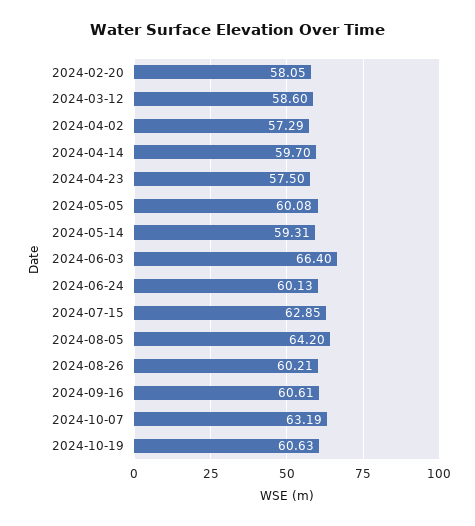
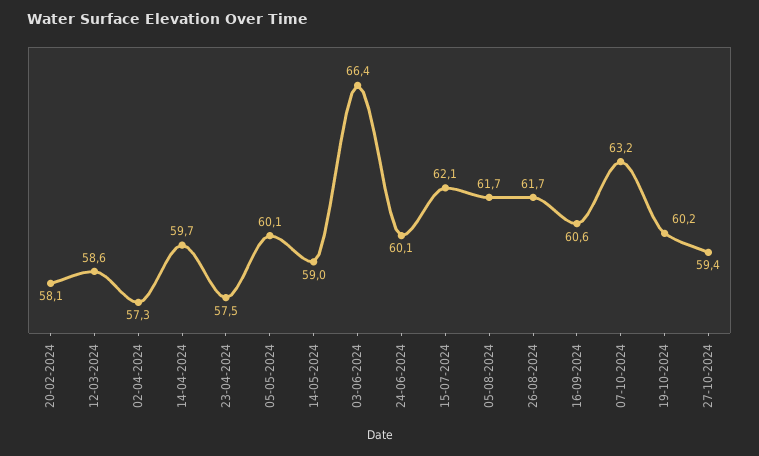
2024-05-14: 59.31 -> 59
2024-07-15: 62.85 -> 62.1
2024-08-05: 64.2 -> 61.7
2024-08-26: 60.21 -> 61.7
2024-10-19: 60.63 -> 60.2
27-10-2024: none -> 59.4

